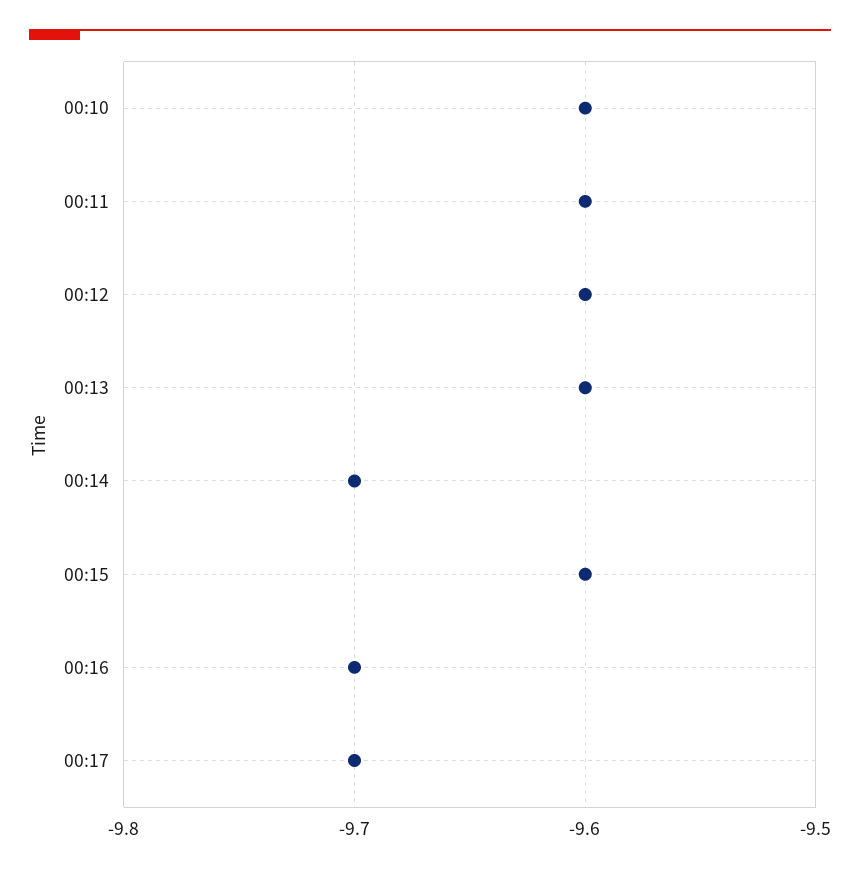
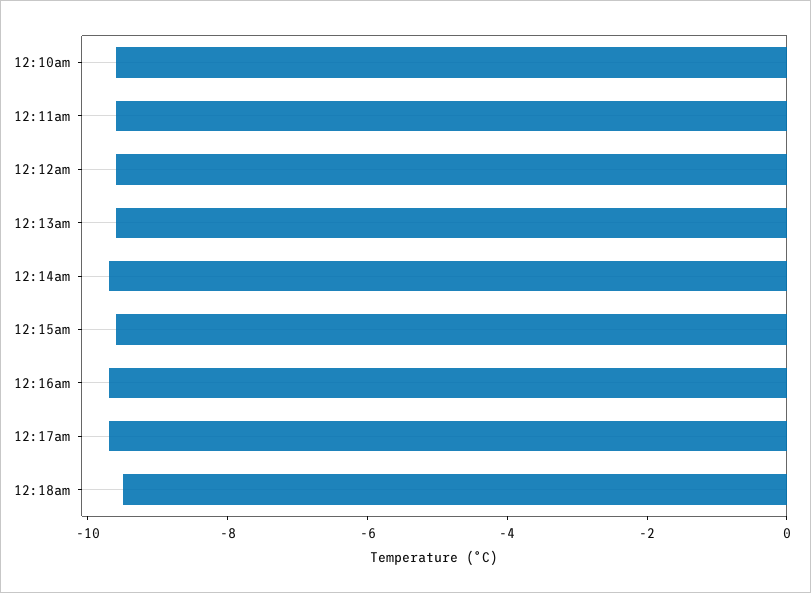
12:18am: none -> -9.5

